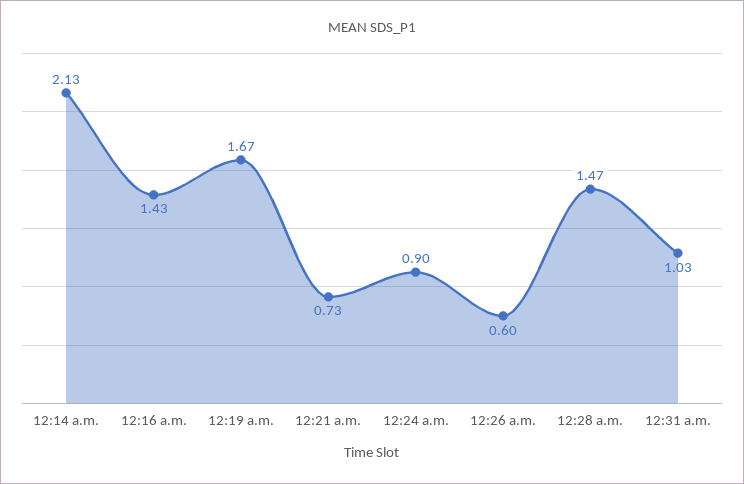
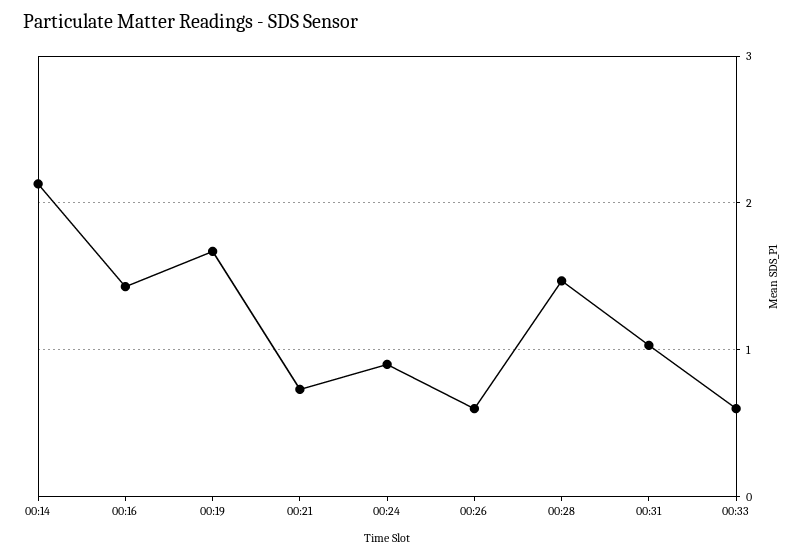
00:33: none -> 0.6

